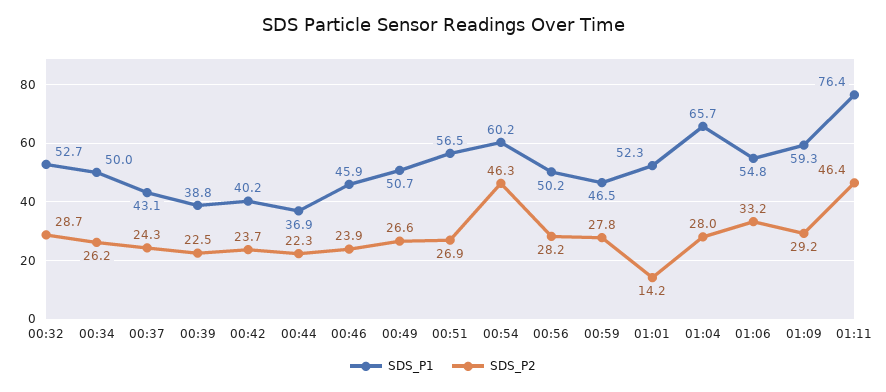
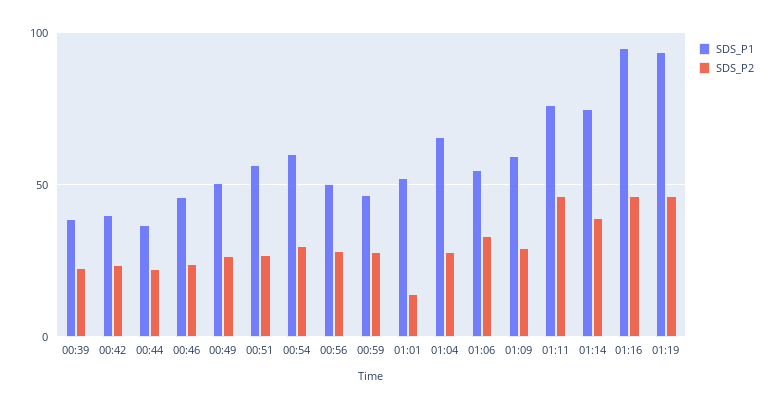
SDS_P1, 00:32: 52.7 -> none
SDS_P2, 00:32: 28.7 -> none
SDS_P1, 00:34: 50 -> none
SDS_P2, 00:34: 26.2 -> none
SDS_P1, 00:37: 43.1 -> none
SDS_P2, 00:37: 24.3 -> none
SDS_P2, 00:54: 46.3 -> 30
SDS_P1, 01:14: none -> 75
SDS_P2, 01:14: none -> 40
SDS_P1, 01:16: none -> 95
SDS_P2, 01:16: none -> 45
SDS_P1, 01:19: none -> 95
SDS_P2, 01:19: none -> 45

